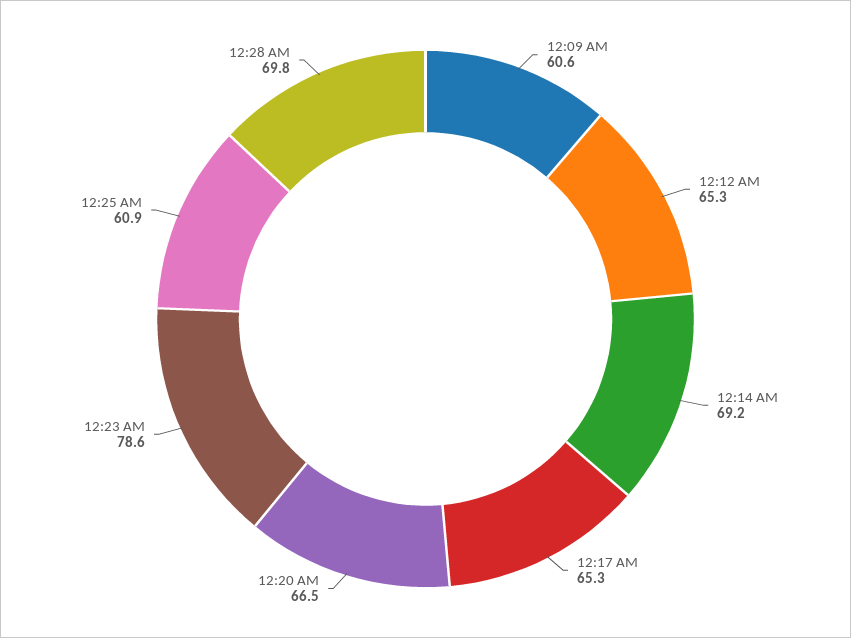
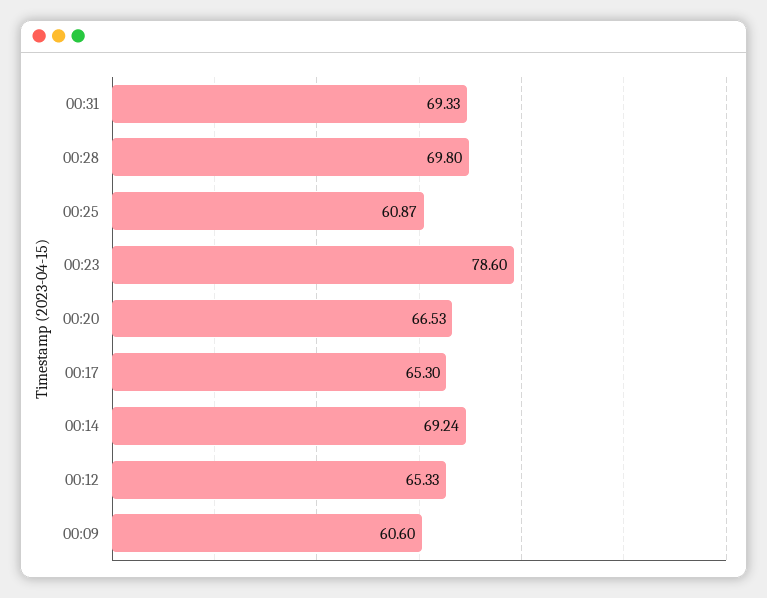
00:31: none -> 69.33

